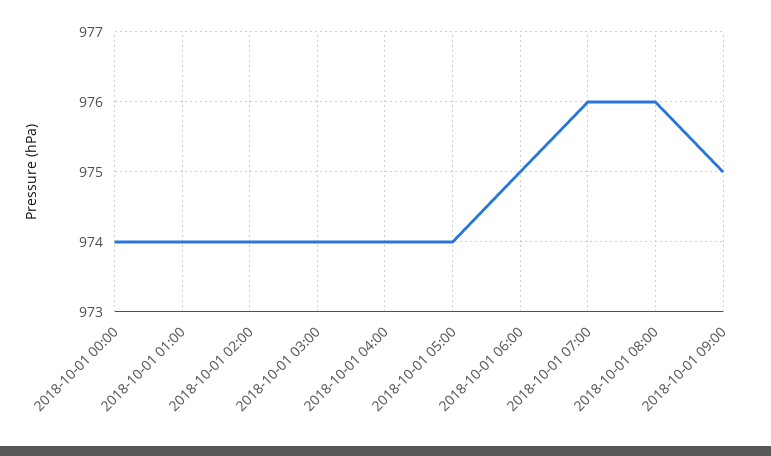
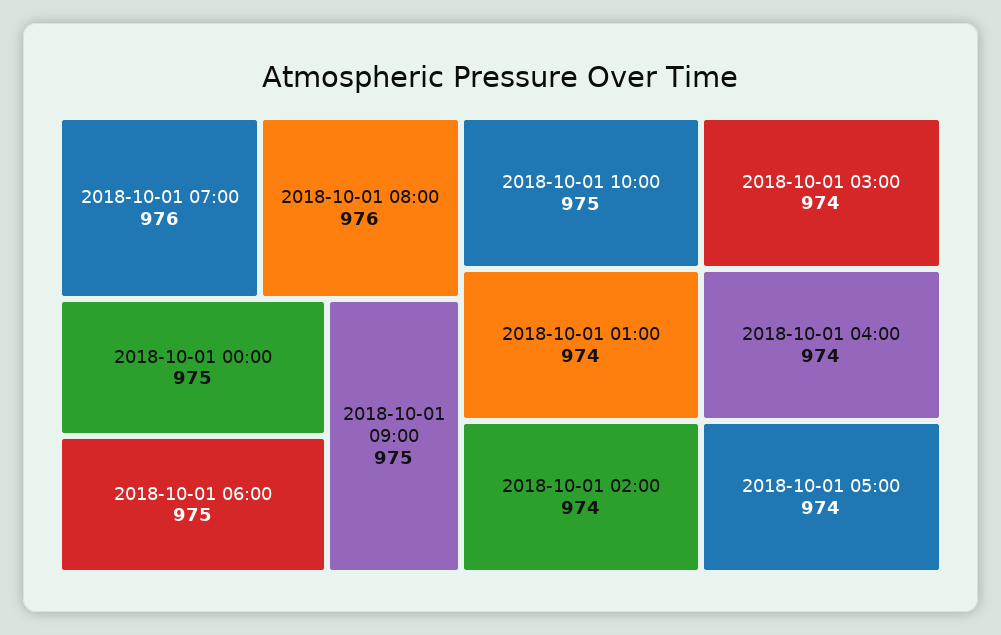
2018-10-01 00:00: 974 -> 975
2018-10-01 10:00: none -> 975

